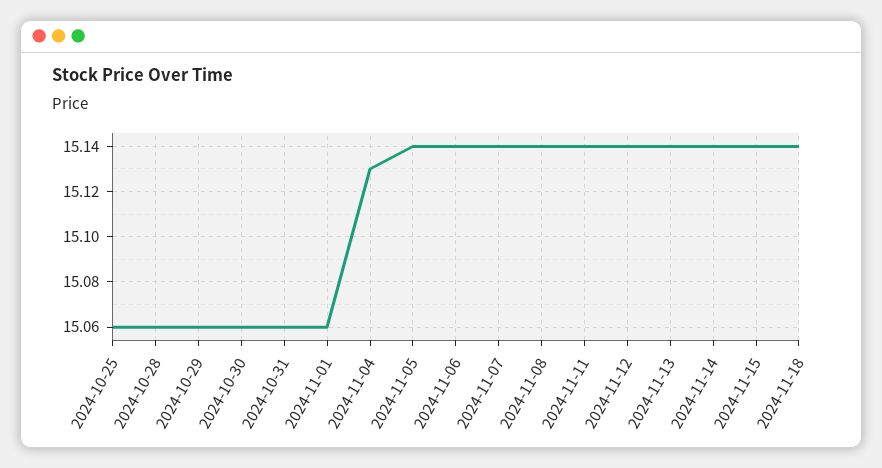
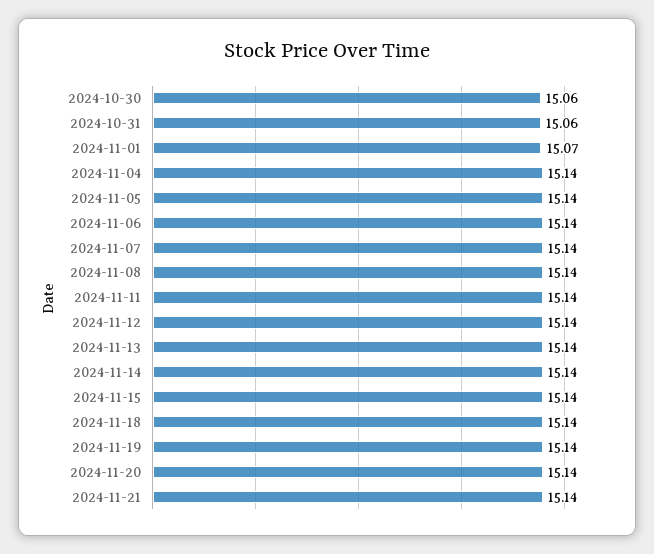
2024-10-25: 15.06 -> none
2024-10-28: 15.06 -> none
2024-10-29: 15.06 -> none
2024-11-01: 15.06 -> 15.07
2024-11-04: 15.13 -> 15.14
2024-11-19: none -> 15.14
2024-11-20: none -> 15.14
2024-11-21: none -> 15.14

